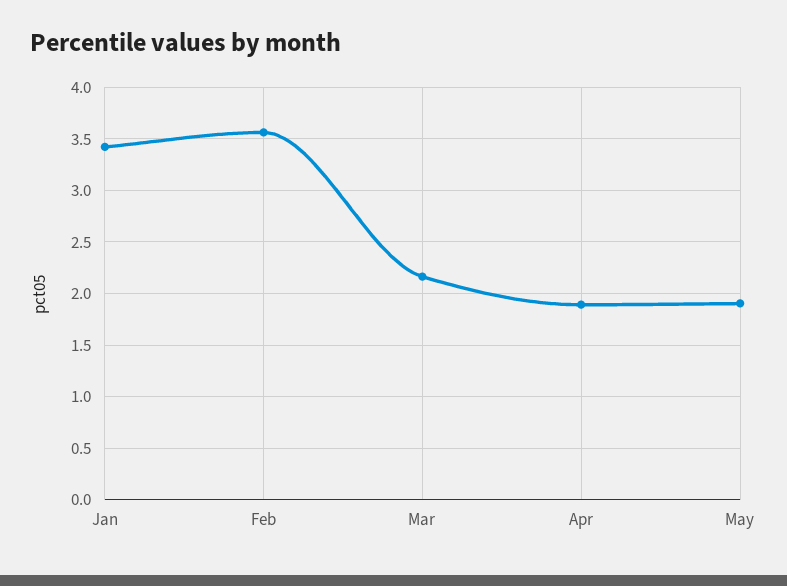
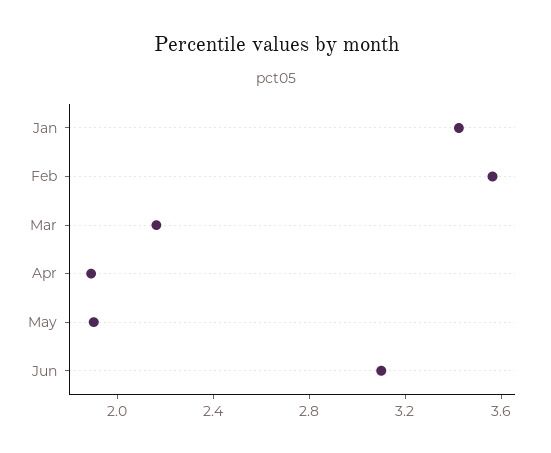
Jun: none -> 3.1

